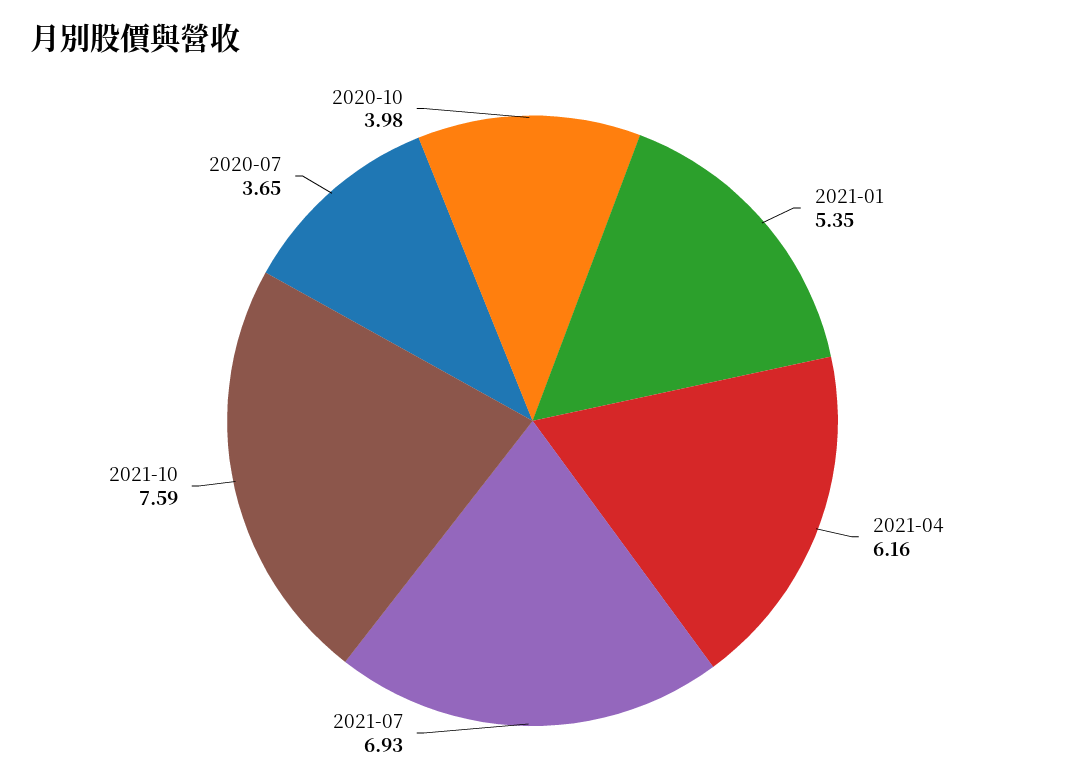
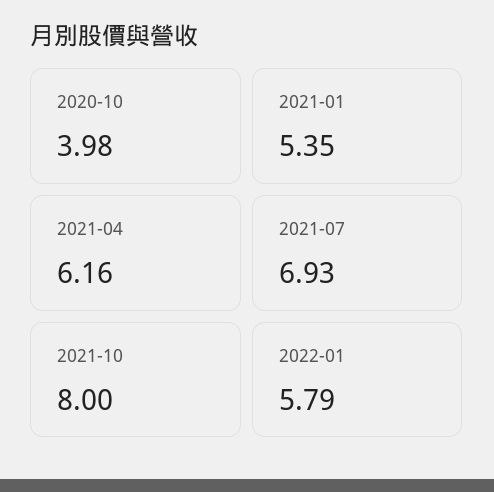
2021-10: 7.59 -> 8
2020-07: 3.65 -> none
2022-01: none -> 5.79

